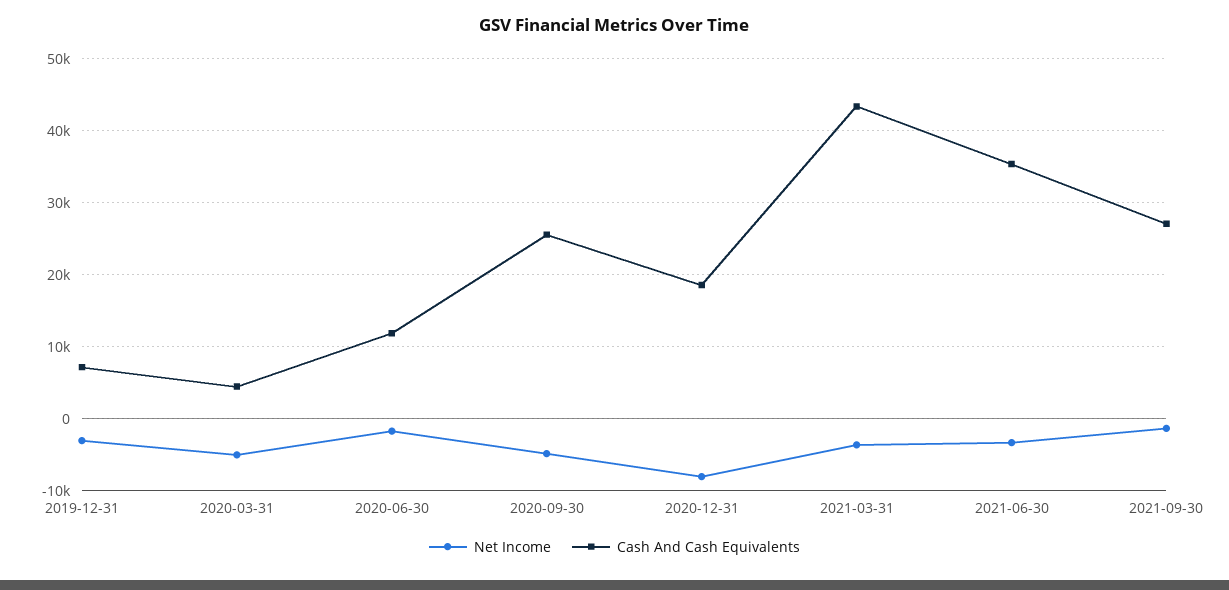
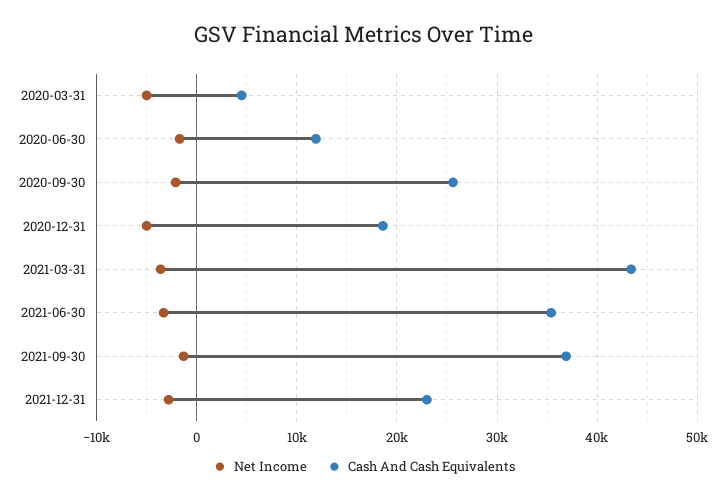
Net Income, 2019-12-31: -3000 -> none
Cash And Cash Equivalents, 2019-12-31: 7000 -> none
Net Income, 2020-09-30: -5000 -> -2000
Net Income, 2020-12-31: -8000 -> -5000
Cash And Cash Equivalents, 2021-09-30: 27000 -> 37000
Net Income, 2021-12-31: none -> -3000
Cash And Cash Equivalents, 2021-12-31: none -> 23000

